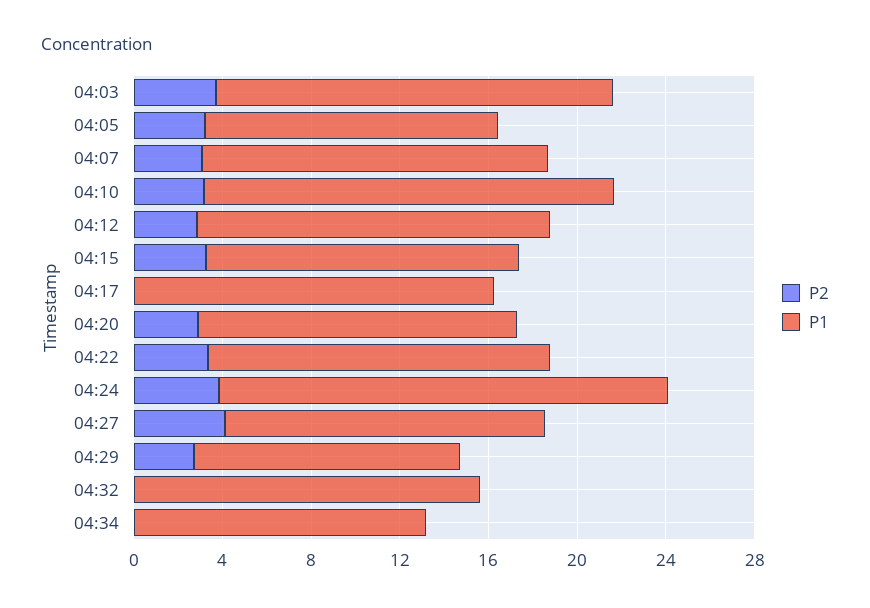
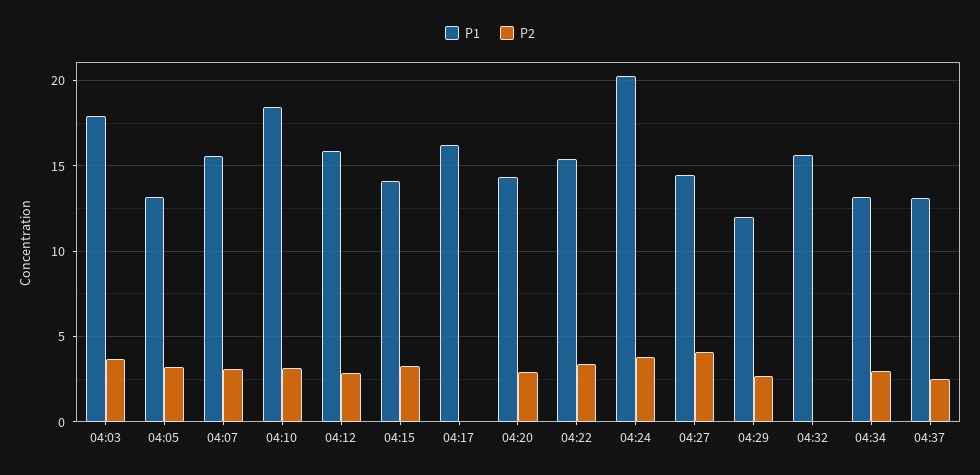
P2, 04:34: 0 -> 3
P1, 04:37: none -> 13
P2, 04:37: none -> 2.5

